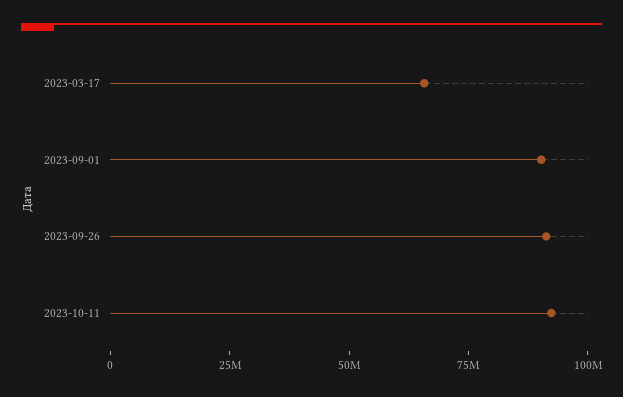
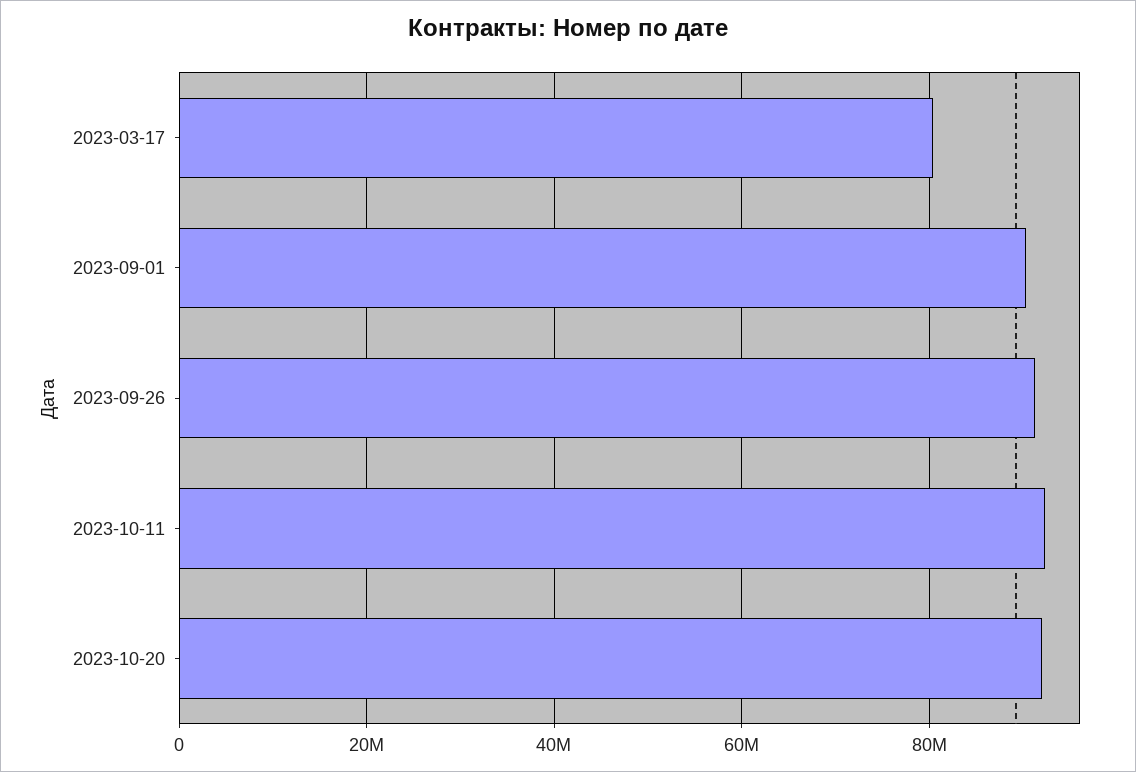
2023-03-17: 65000000 -> 80000000
2023-10-20: none -> 92000000

